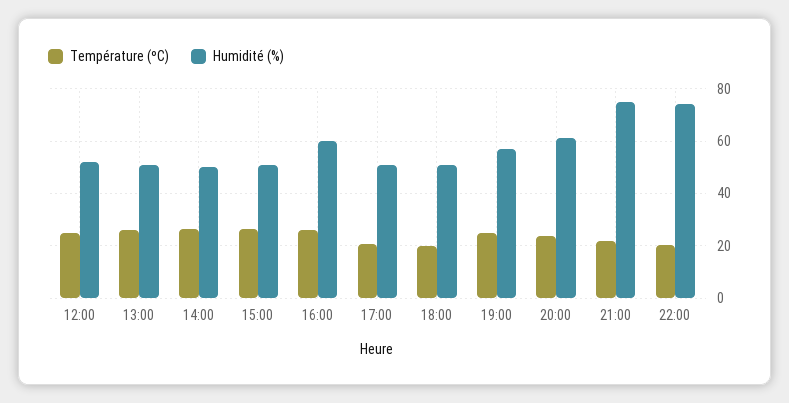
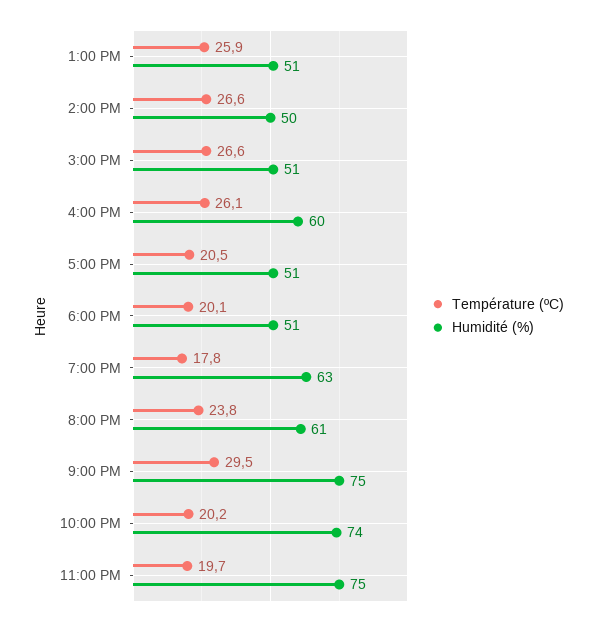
Température (ºC), 12:00: 25 -> none
Humidité (%), 12:00: 52.5 -> none
Température (ºC), 19:00: 25 -> 17.8
Humidité (%), 19:00: 57.5 -> 63
Température (ºC), 21:00: 22.5 -> 29.5
Température (ºC), 11:00 PM: none -> 19.7
Humidité (%), 11:00 PM: none -> 75

